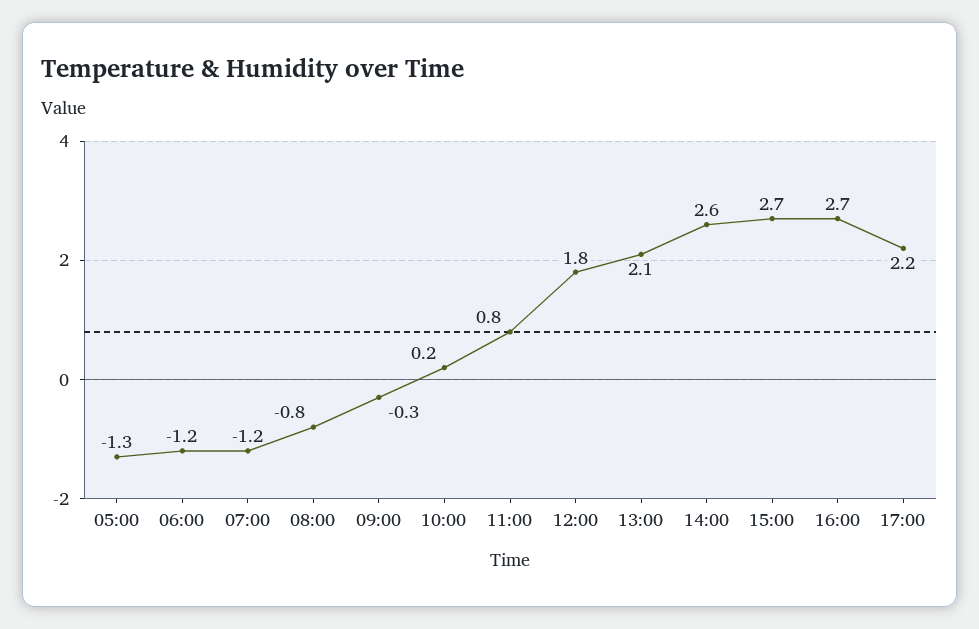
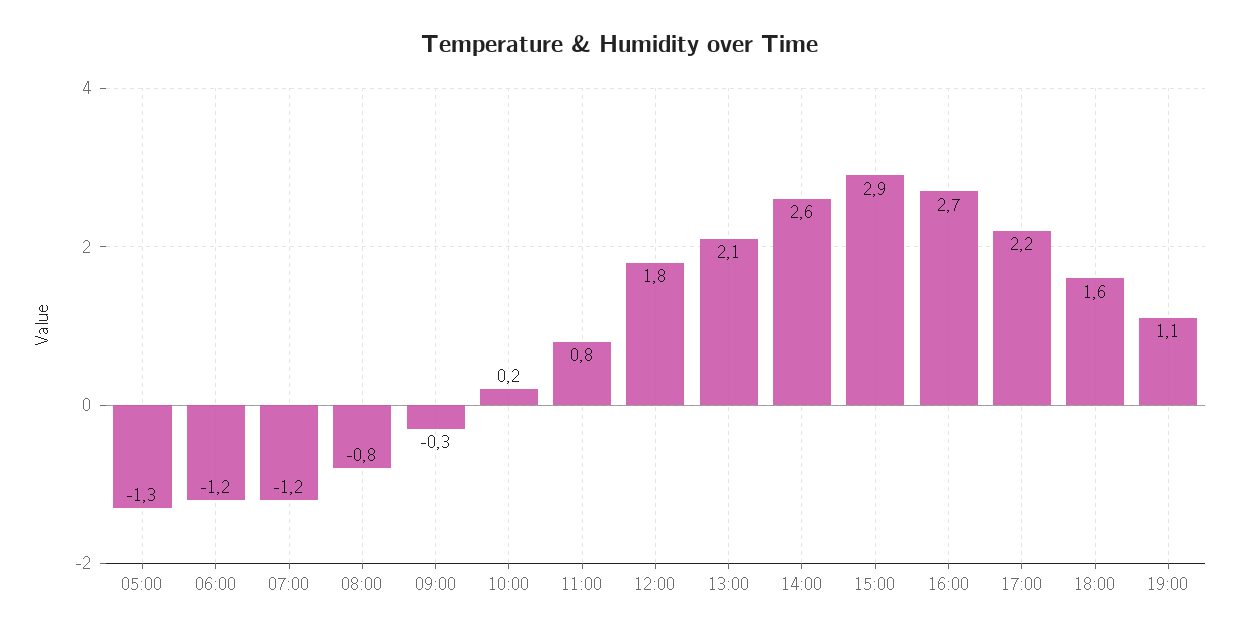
15:00: 2.7 -> 2.9
18:00: none -> 1.6
19:00: none -> 1.1

